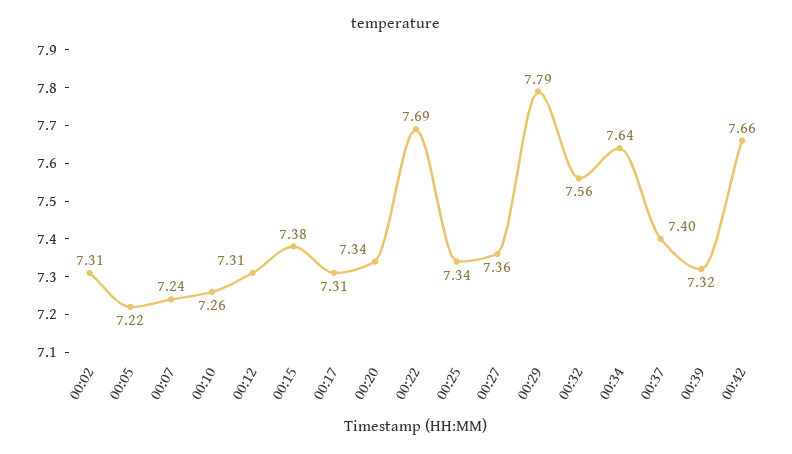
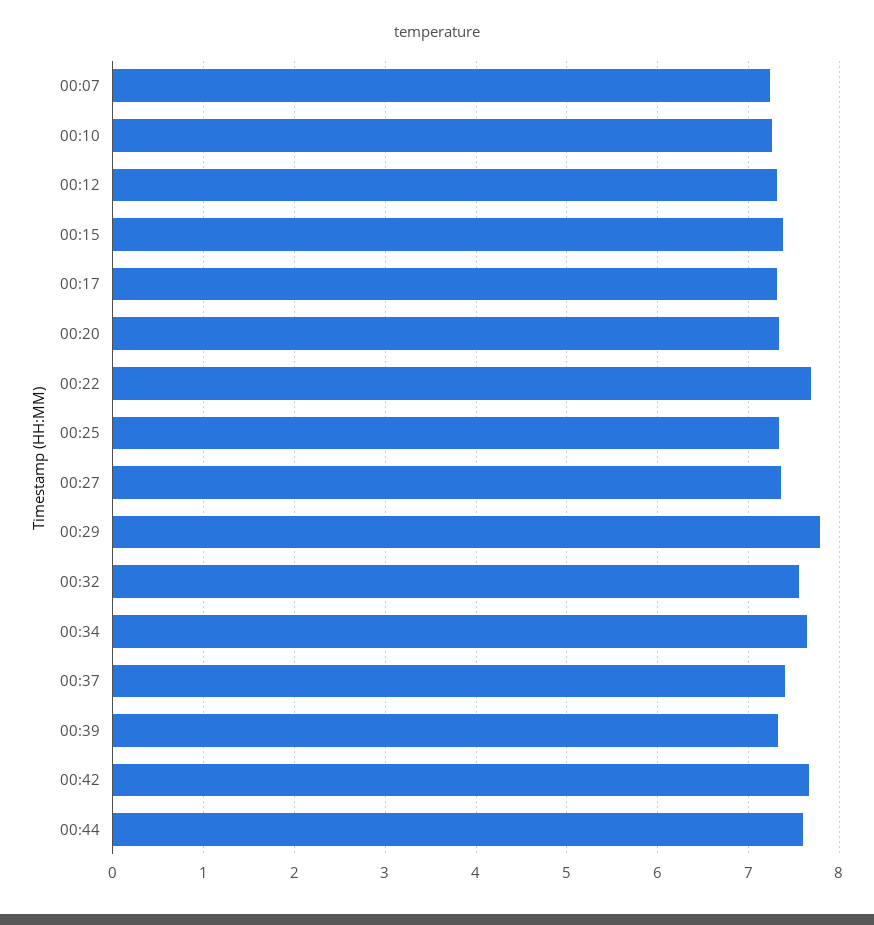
00:02: 7.31 -> none
00:05: 7.22 -> none
00:44: none -> 7.6

